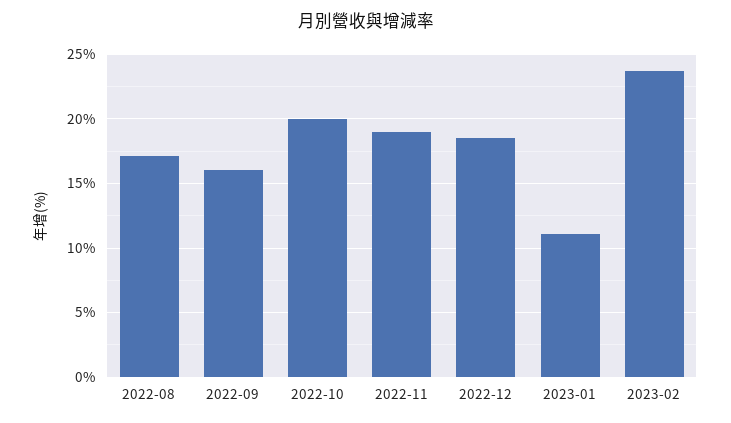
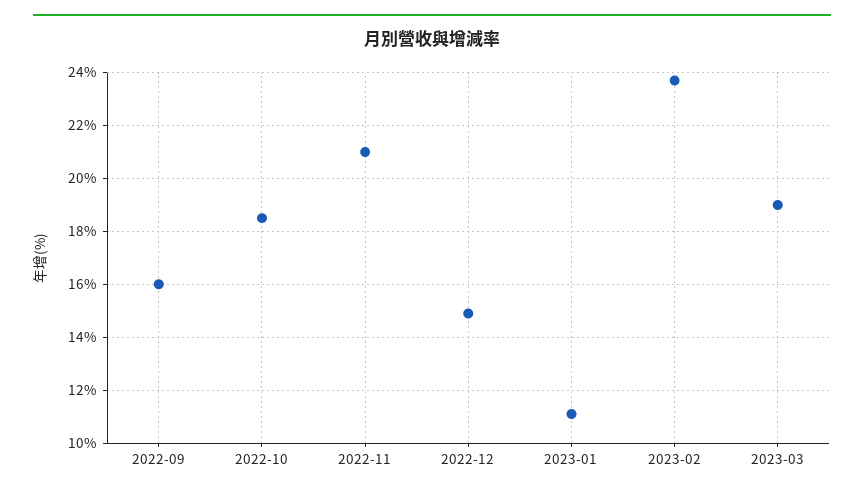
2022-08: 17 -> none
2022-10: 20 -> 18.5
2022-11: 19 -> 21
2022-12: 18.5 -> 15
2023-03: none -> 19

